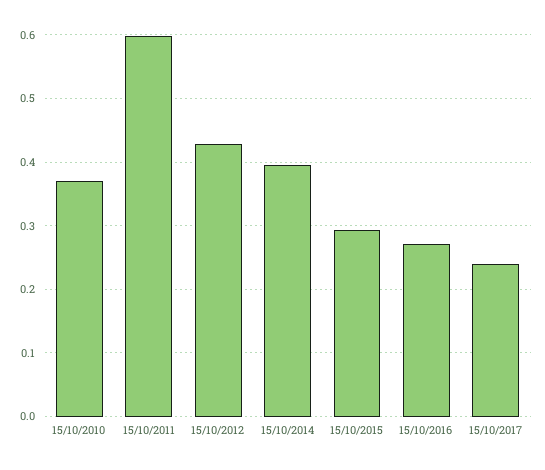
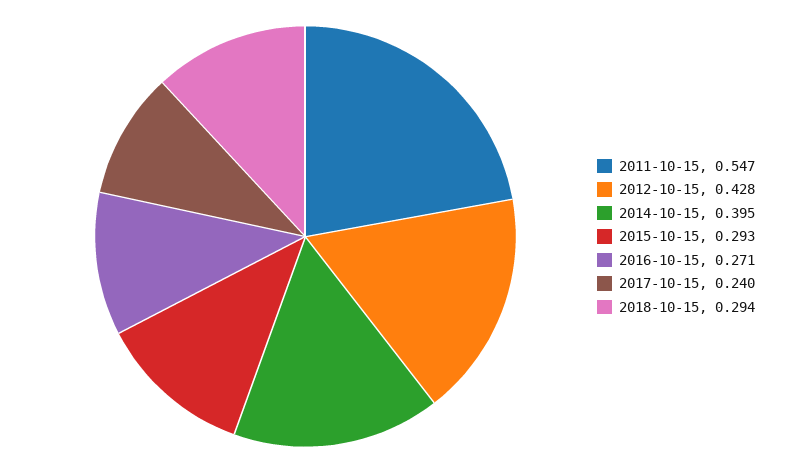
15/10/2010: 0.37 -> none
15/10/2011: 0.6 -> 0.547
2018-10-15: none -> 0.294

